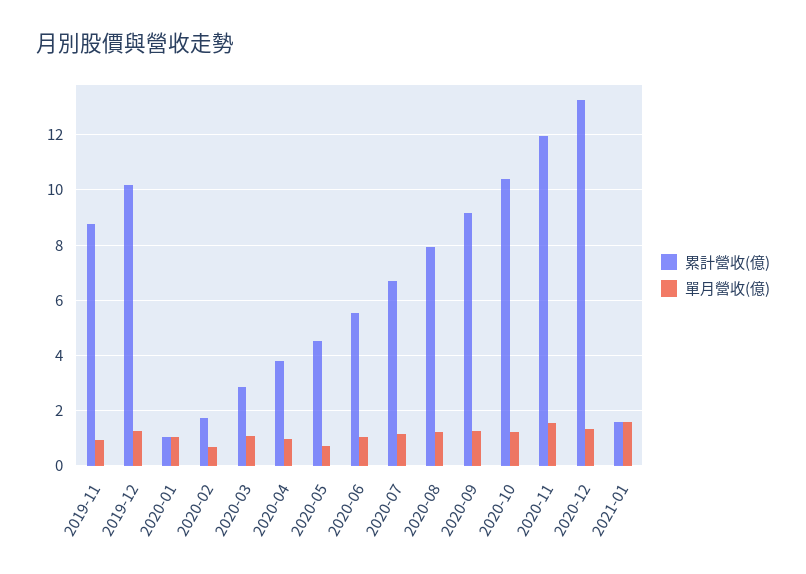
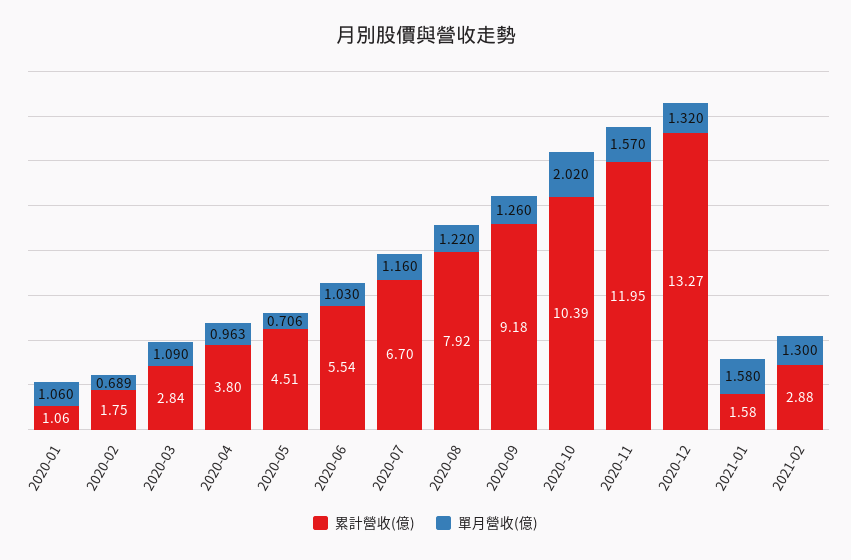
累計營收(億), 2019-11: 8.75 -> none
單月營收(億), 2019-11: 1 -> none
累計營收(億), 2019-12: 10.25 -> none
單月營收(億), 2019-12: 1.25 -> none
單月營收(億), 2020-10: 1.25 -> 2.02
累計營收(億), 2021-02: none -> 2.88
單月營收(億), 2021-02: none -> 1.3

